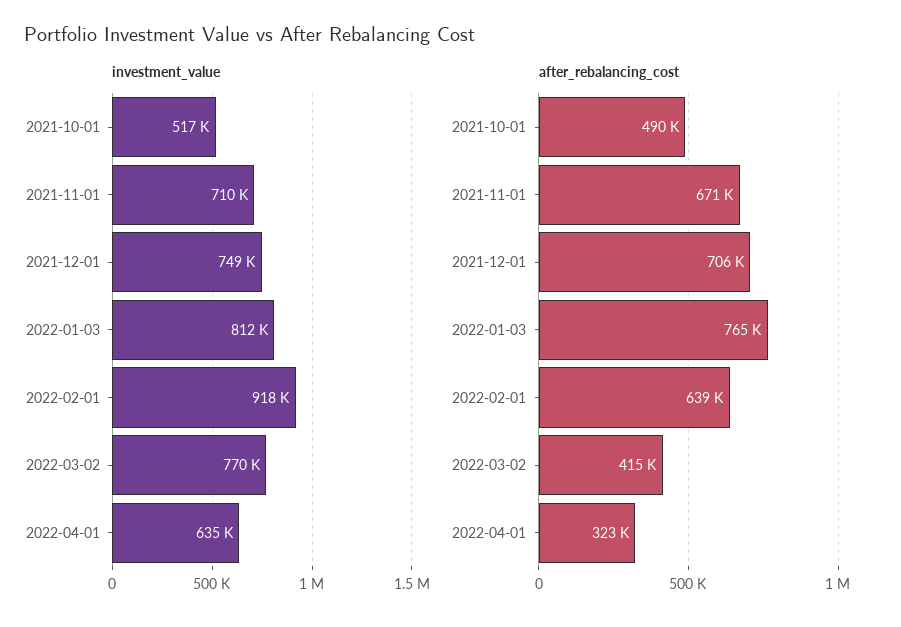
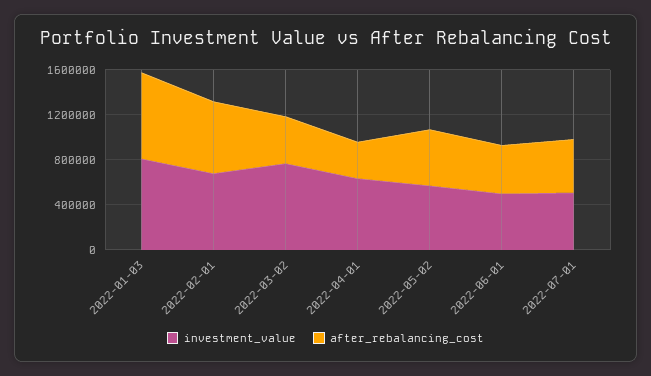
investment_value, 2021-10-01: 517000 -> none
investment_value, 2021-11-01: 710000 -> none
investment_value, 2021-12-01: 749000 -> none
investment_value, 2022-02-01: 918000 -> 700000
after_rebalancing_cost, 2021-10-01: 490000 -> none
after_rebalancing_cost, 2021-11-01: 671000 -> none
after_rebalancing_cost, 2021-12-01: 706000 -> none
investment_value, 2022-05-02: none -> 600000
after_rebalancing_cost, 2022-05-02: none -> 500000
investment_value, 2022-06-01: none -> 500000
after_rebalancing_cost, 2022-06-01: none -> 400000
investment_value, 2022-07-01: none -> 500000
after_rebalancing_cost, 2022-07-01: none -> 500000

